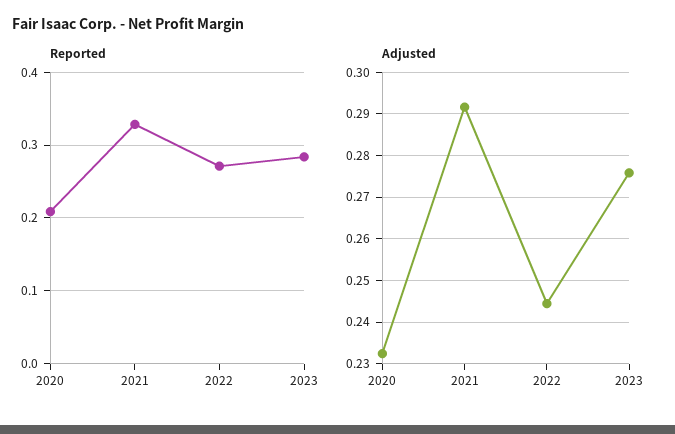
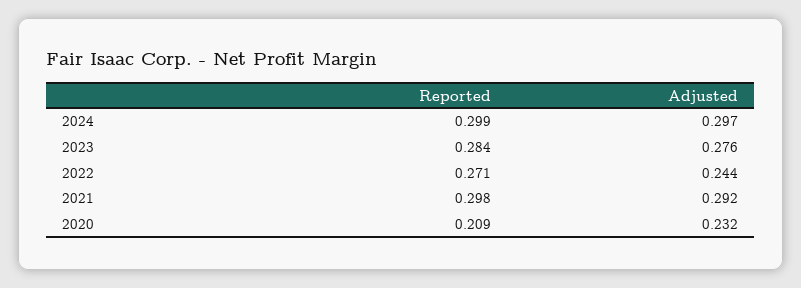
Reported, 2021: 0.33 -> 0.298
Reported, 2024: none -> 0.299
Adjusted, 2024: none -> 0.297

